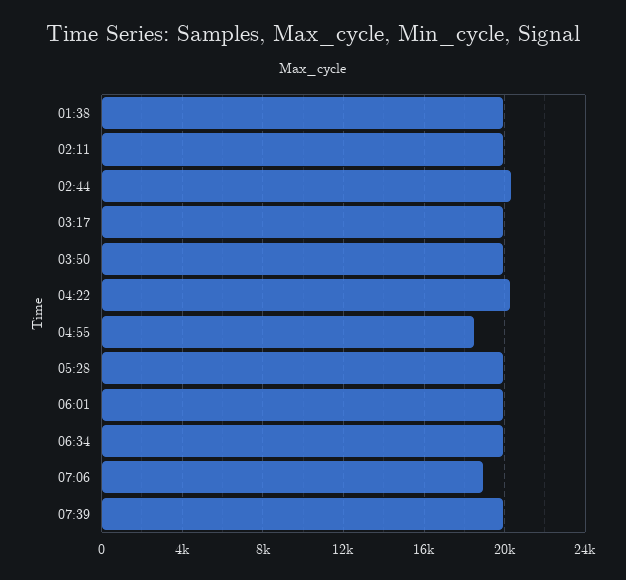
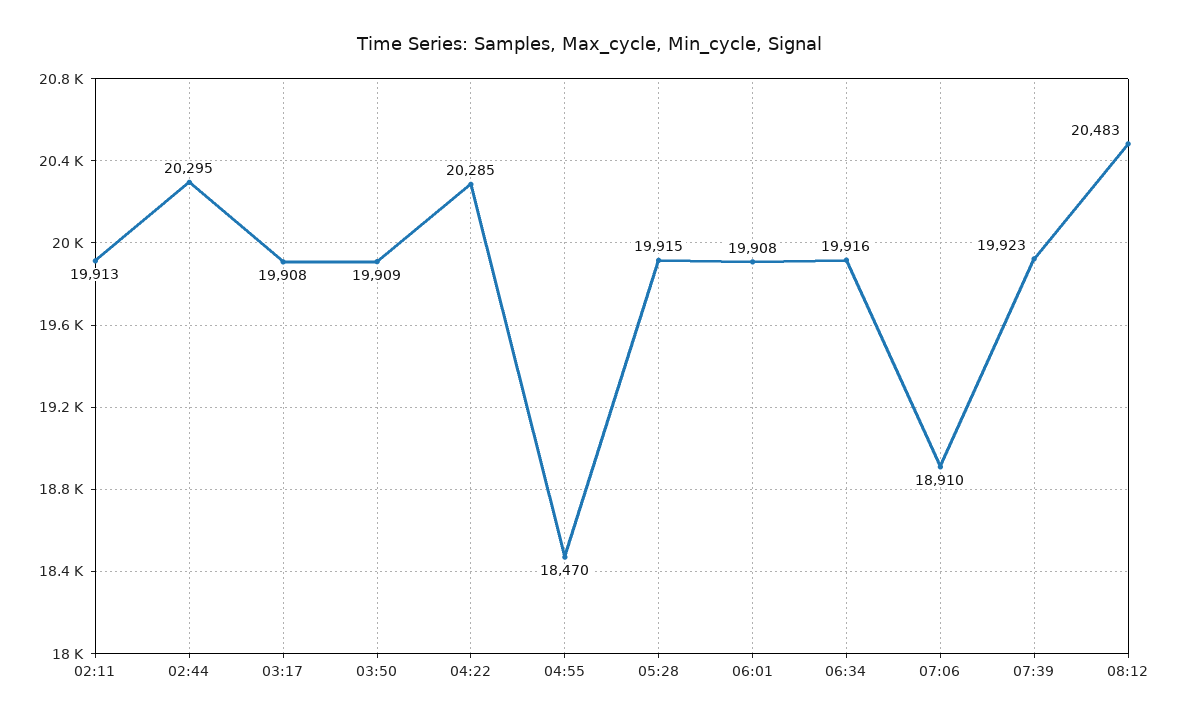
01:38: 20000 -> none
08:12: none -> 20483

